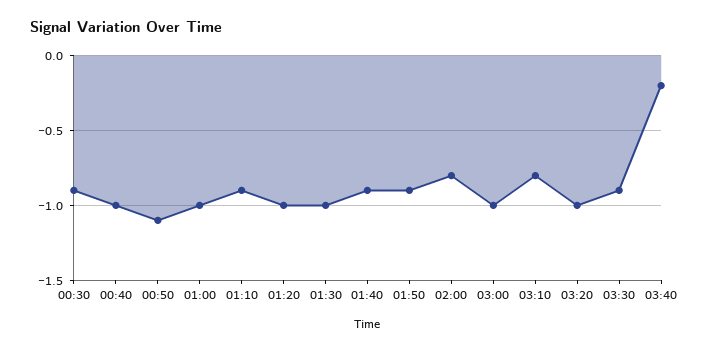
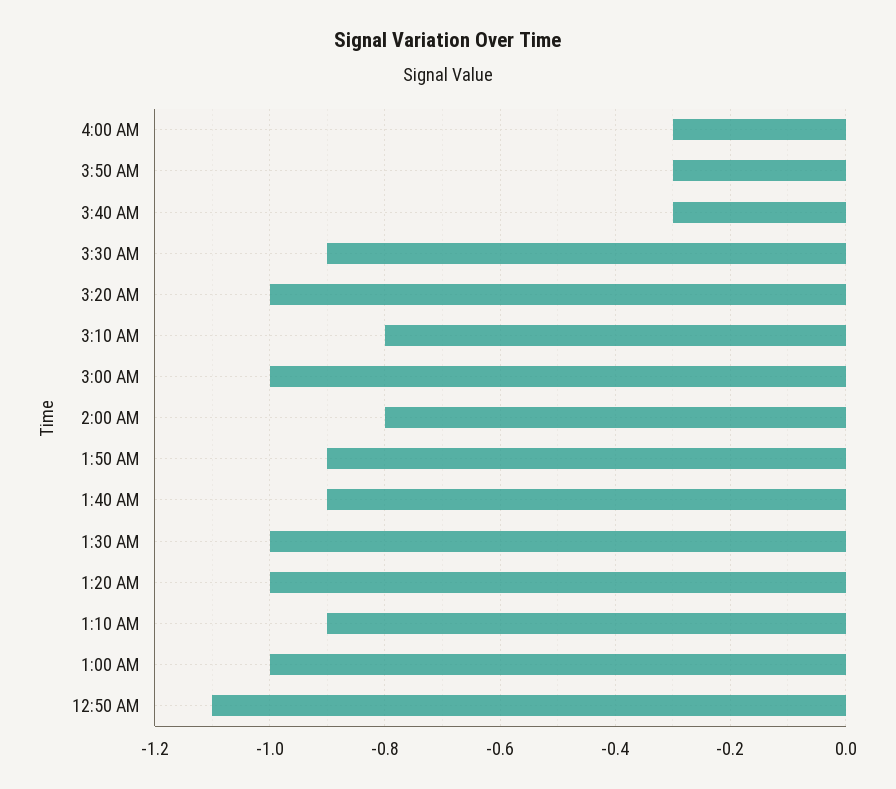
00:30: -0.9 -> none
00:40: -1 -> none
03:40: -0.2 -> -0.3
4:00 AM: none -> -0.3
3:50 AM: none -> -0.3

